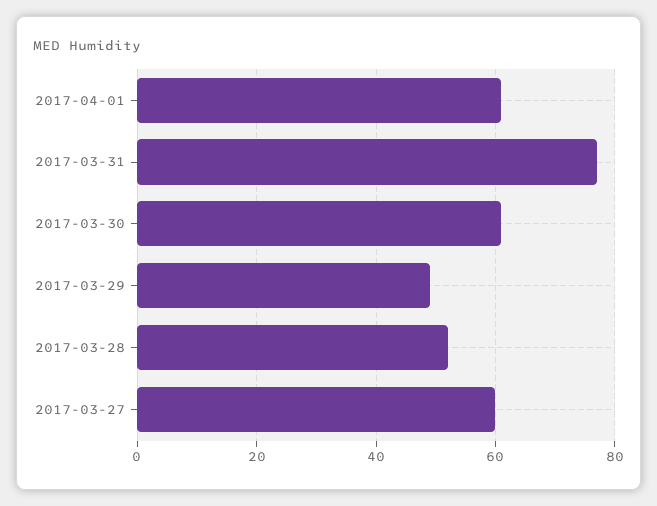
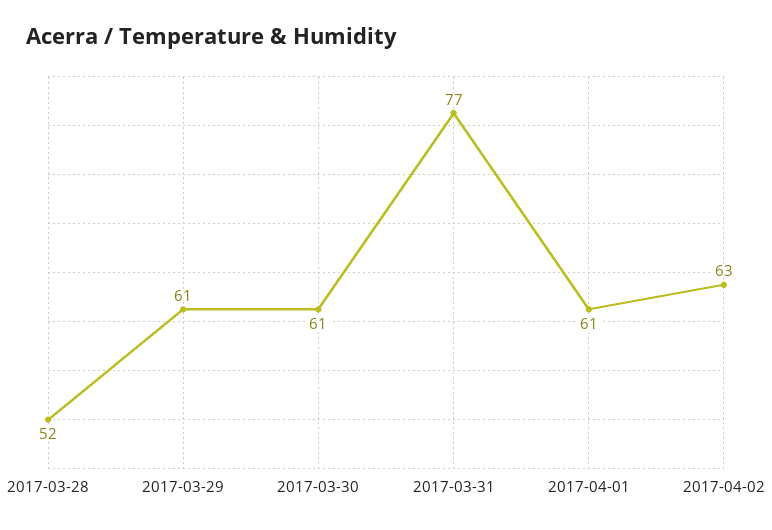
2017-03-29: 50 -> 61
2017-03-27: 60 -> none
2017-04-02: none -> 63

